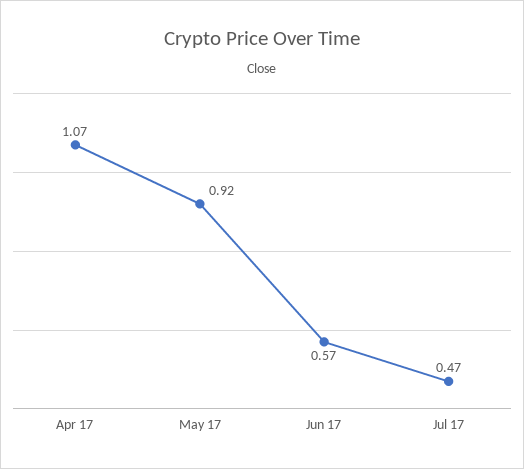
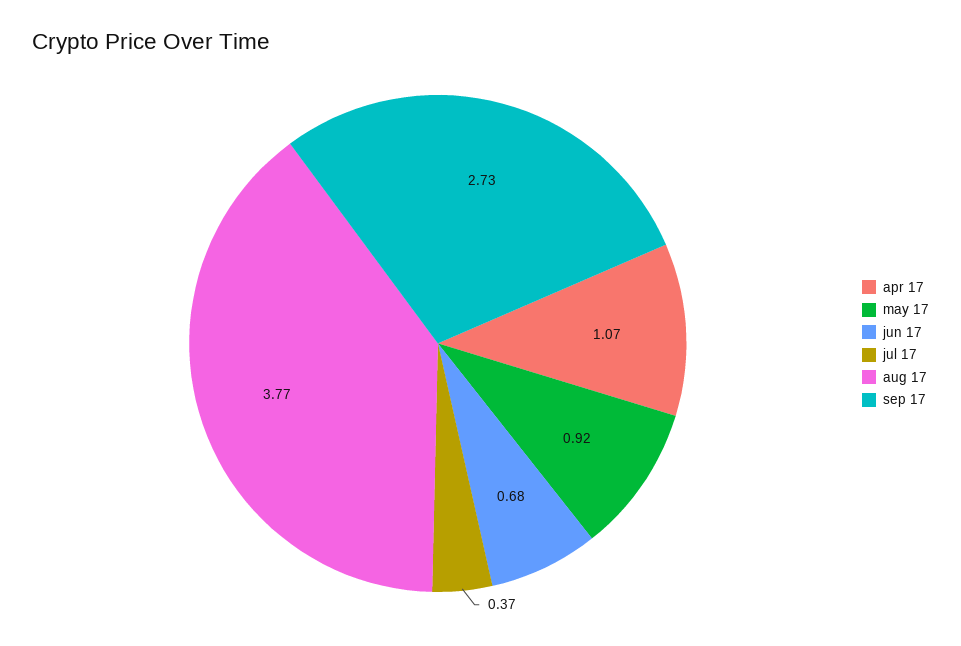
Jun 17: 0.57 -> 0.68
Jul 17: 0.47 -> 0.37
aug 17: none -> 3.77
sep 17: none -> 2.73

